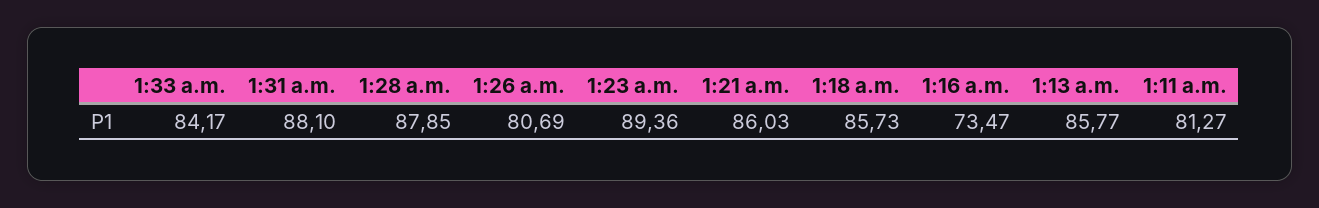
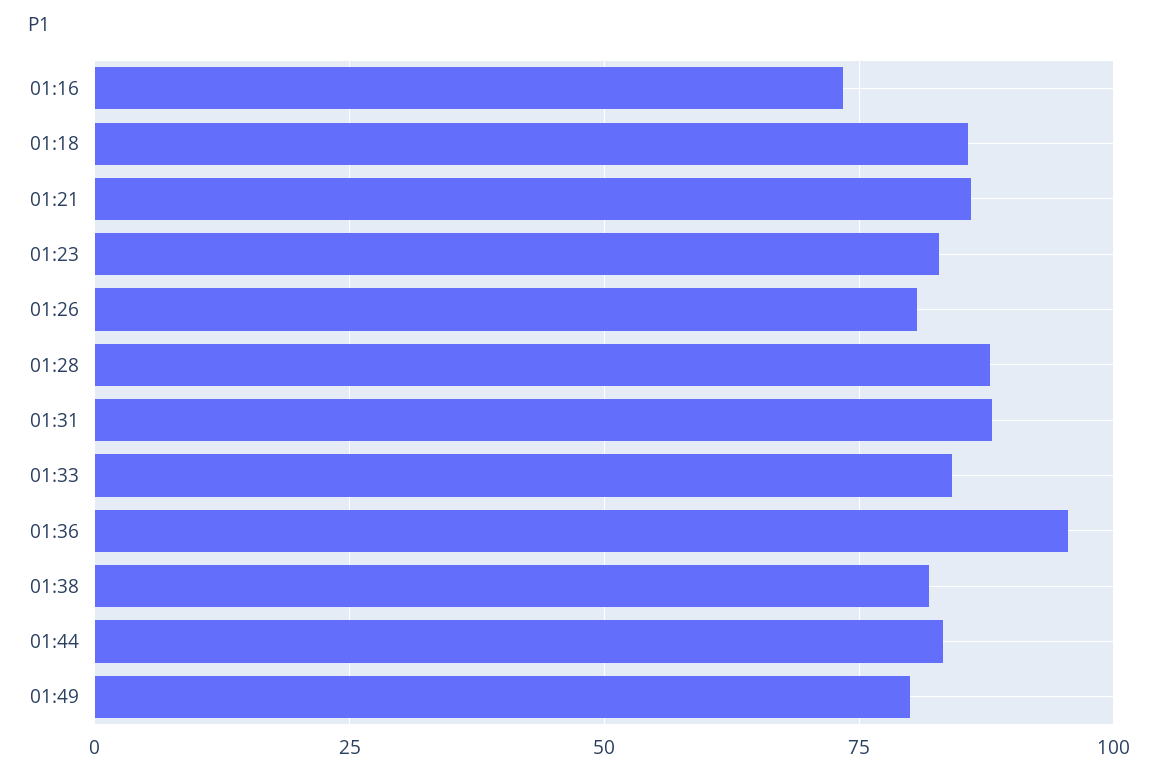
1:23 a.m.: 89.36 -> 82.5
1:13 a.m.: 85.77 -> none
1:11 a.m.: 81.27 -> none
01:36: none -> 95
01:38: none -> 82.5
01:44: none -> 82.5
01:49: none -> 80

